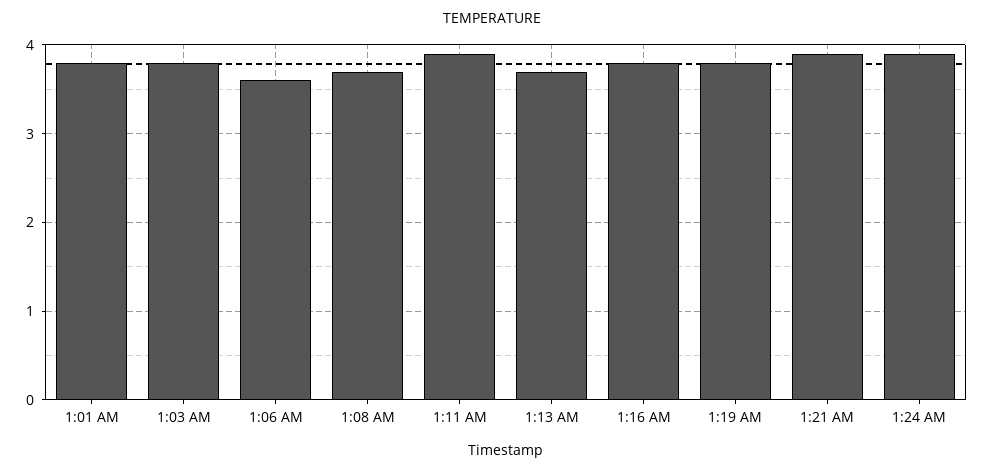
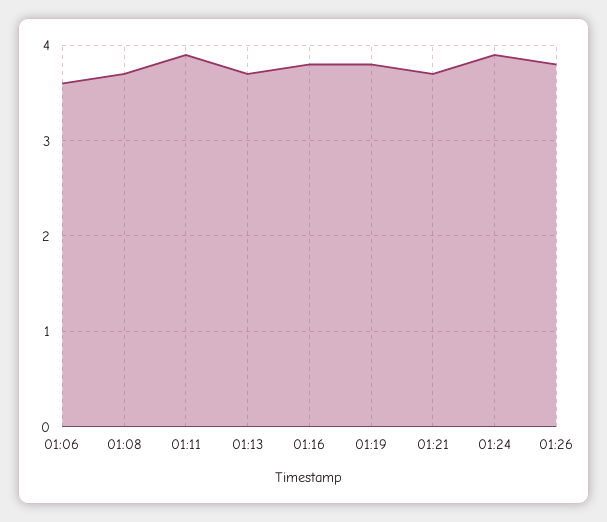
1:01 AM: 3.8 -> none
1:03 AM: 3.8 -> none
1:21 AM: 3.9 -> 3.7
01:26: none -> 3.8

